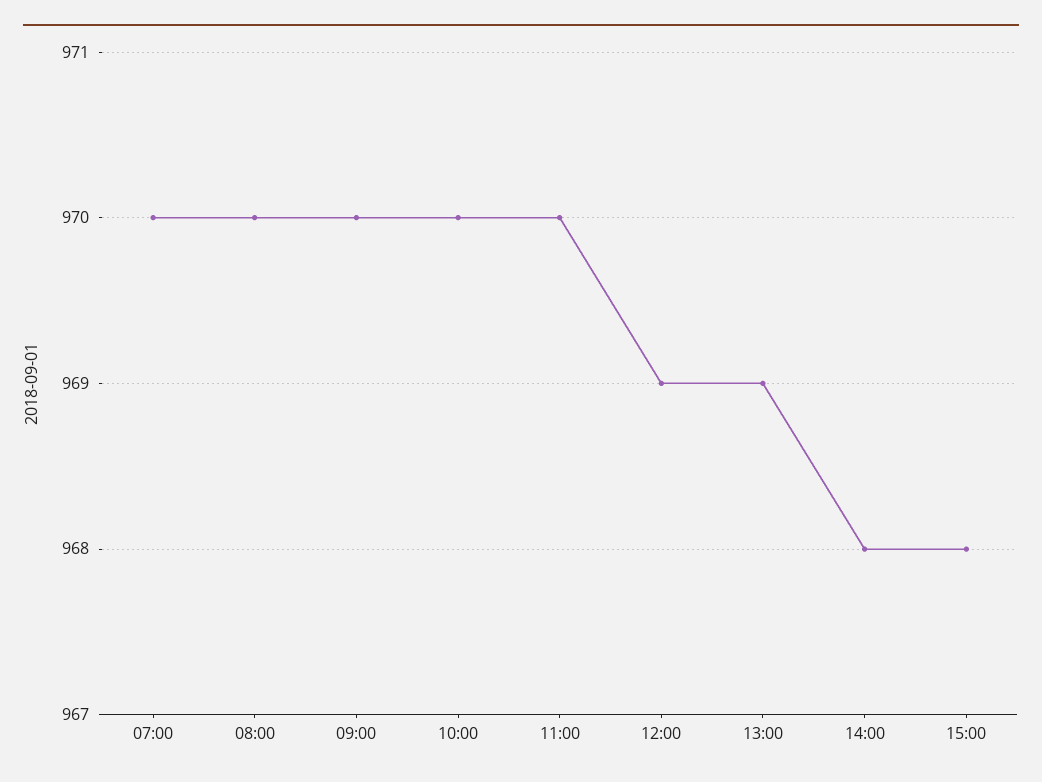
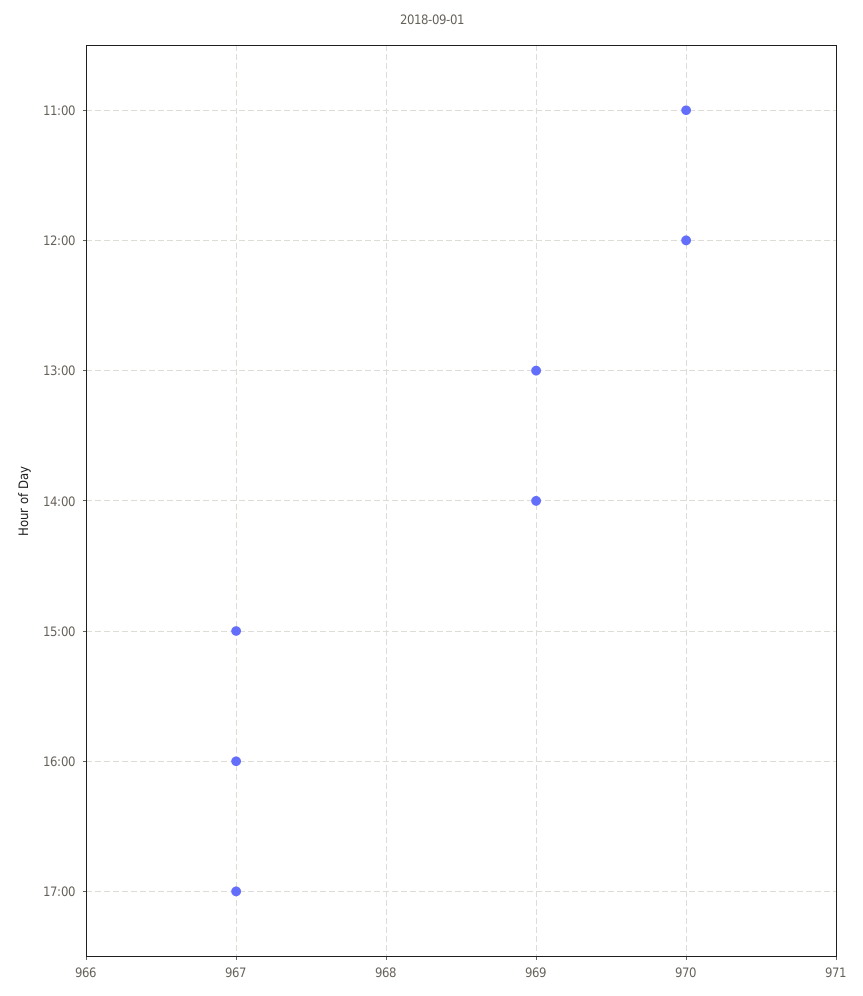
07:00: 970 -> none
08:00: 970 -> none
09:00: 970 -> none
10:00: 970 -> none
12:00: 969 -> 970
14:00: 968 -> 969
15:00: 968 -> 967
16:00: none -> 967
17:00: none -> 967

